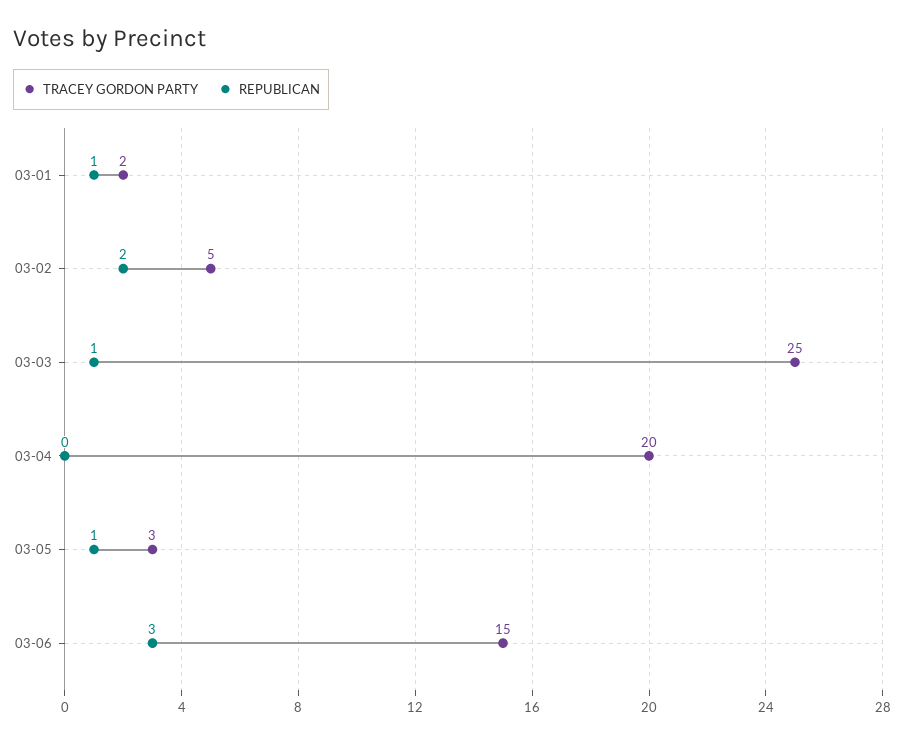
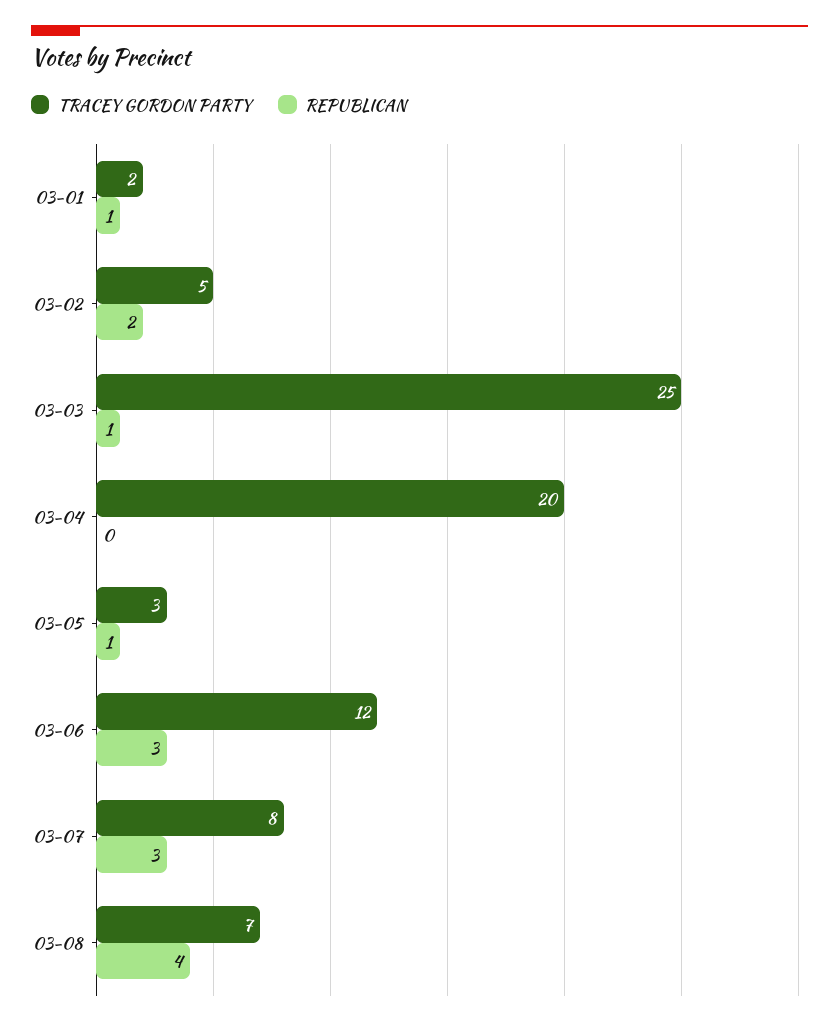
TRACEY GORDON PARTY, 03-06: 15 -> 12
TRACEY GORDON PARTY, 03-07: none -> 8
REPUBLICAN, 03-07: none -> 3
TRACEY GORDON PARTY, 03-08: none -> 7
REPUBLICAN, 03-08: none -> 4

